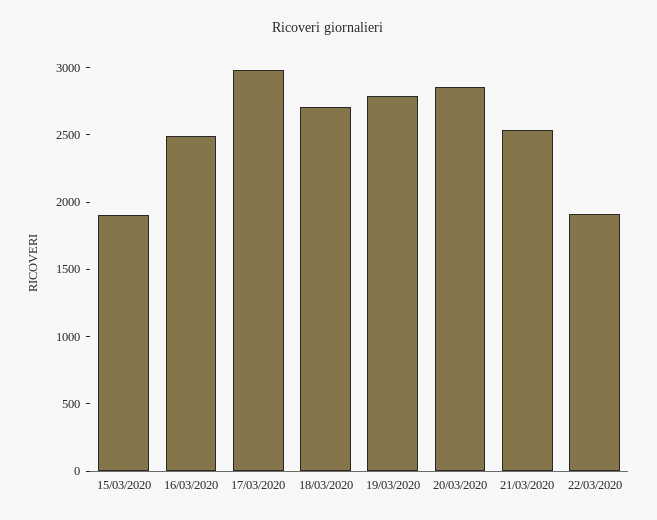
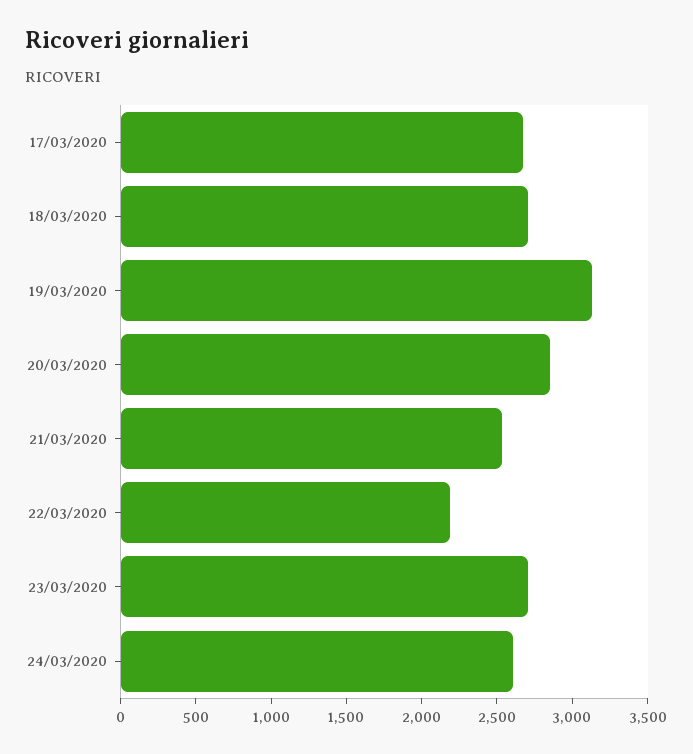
15/03/2020: 1900 -> none
16/03/2020: 2500 -> none
17/03/2020: 3000 -> 2700
19/03/2020: 2800 -> 3100
22/03/2020: 1900 -> 2200
23/03/2020: none -> 2700
24/03/2020: none -> 2600

